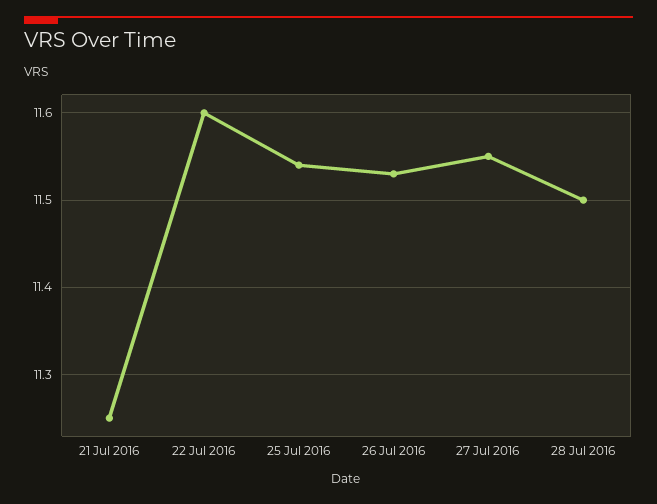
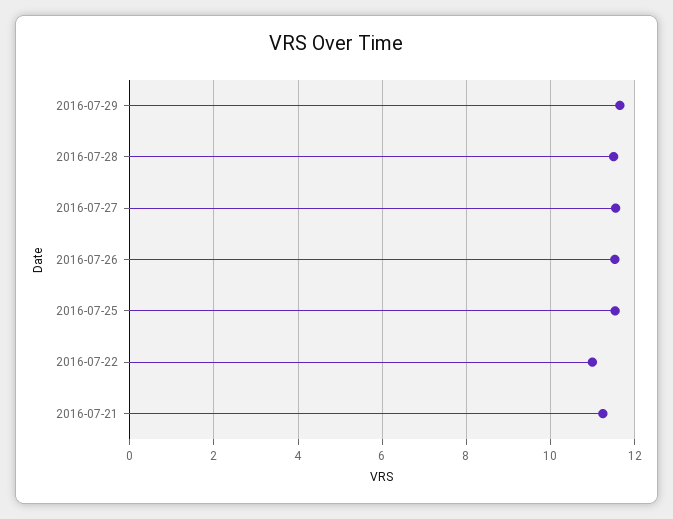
22 Jul 2016: 11.6 -> 11
2016-07-29: none -> 11.6

